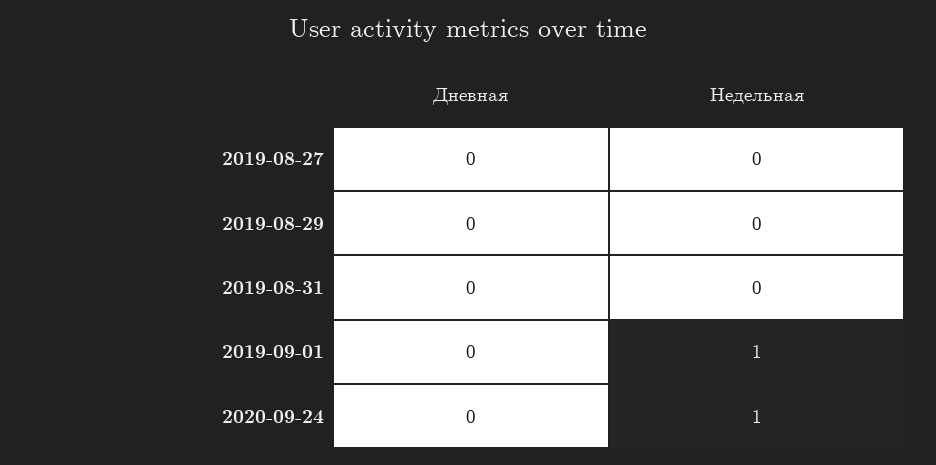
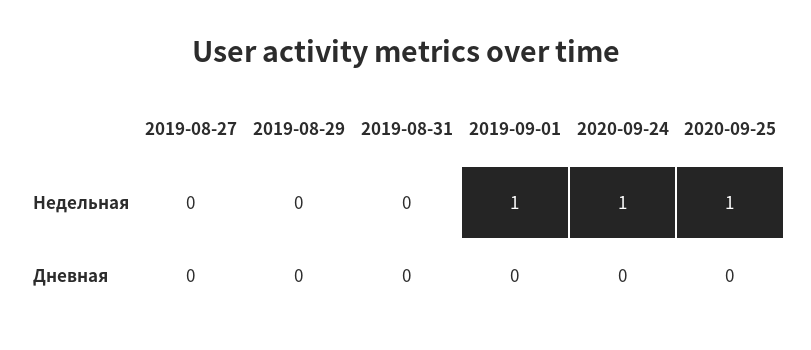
Недельная, 2020-09-25: none -> 1
Дневная, 2020-09-25: none -> 0

